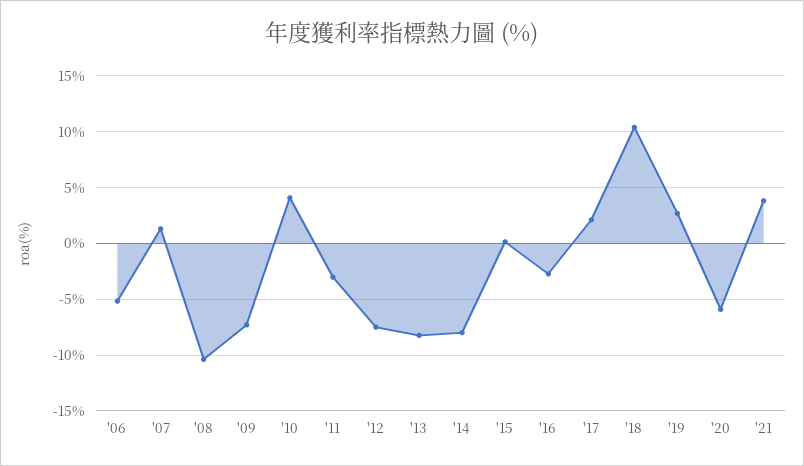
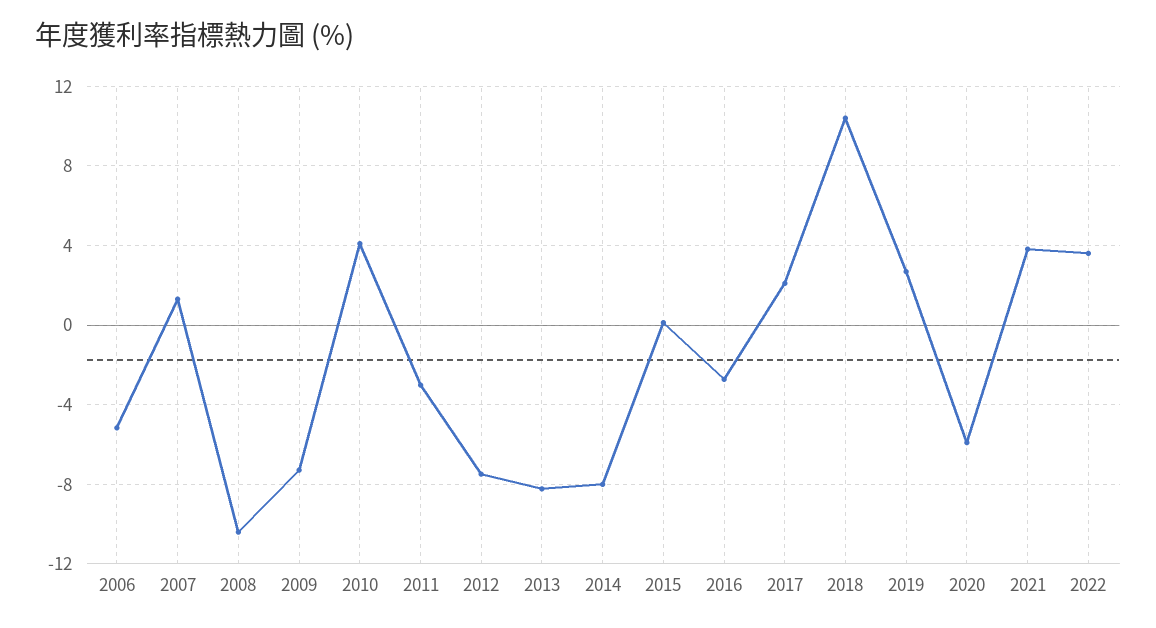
2022: none -> 3.5

